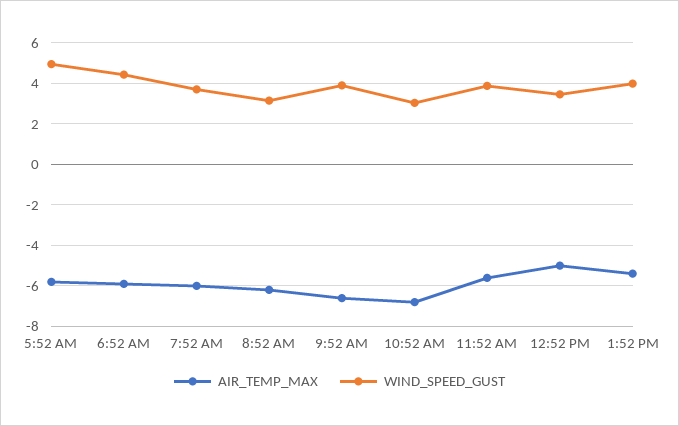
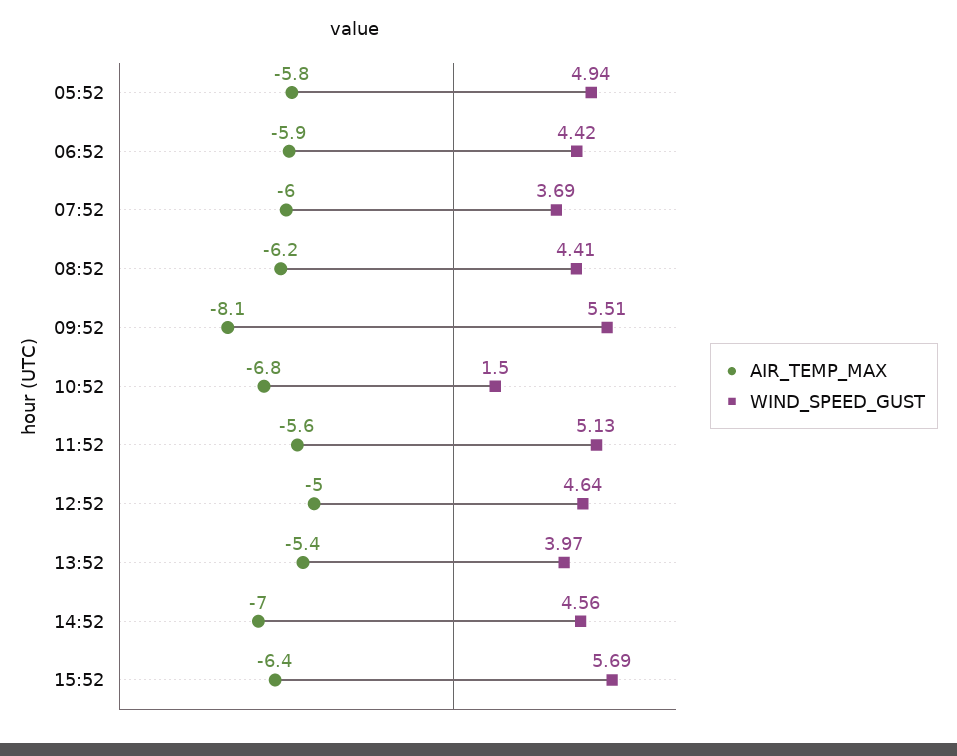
WIND_SPEED_GUST, 8:52 AM: 3 -> 4.41
AIR_TEMP_MAX, 9:52 AM: -6.5 -> -8.1
WIND_SPEED_GUST, 9:52 AM: 4 -> 5.51
WIND_SPEED_GUST, 10:52 AM: 3 -> 1.5
WIND_SPEED_GUST, 11:52 AM: 4 -> 5.13
WIND_SPEED_GUST, 12:52 PM: 3.5 -> 4.64
AIR_TEMP_MAX, 14:52: none -> -7
WIND_SPEED_GUST, 14:52: none -> 4.56
AIR_TEMP_MAX, 15:52: none -> -6.4
WIND_SPEED_GUST, 15:52: none -> 5.69

